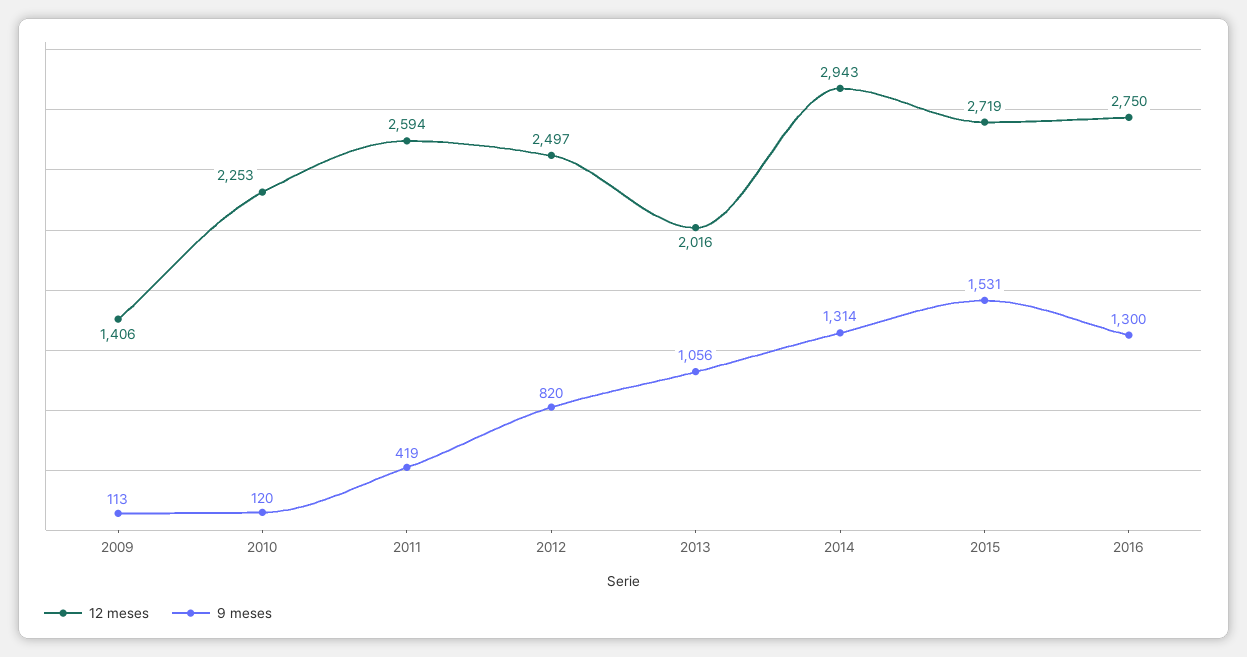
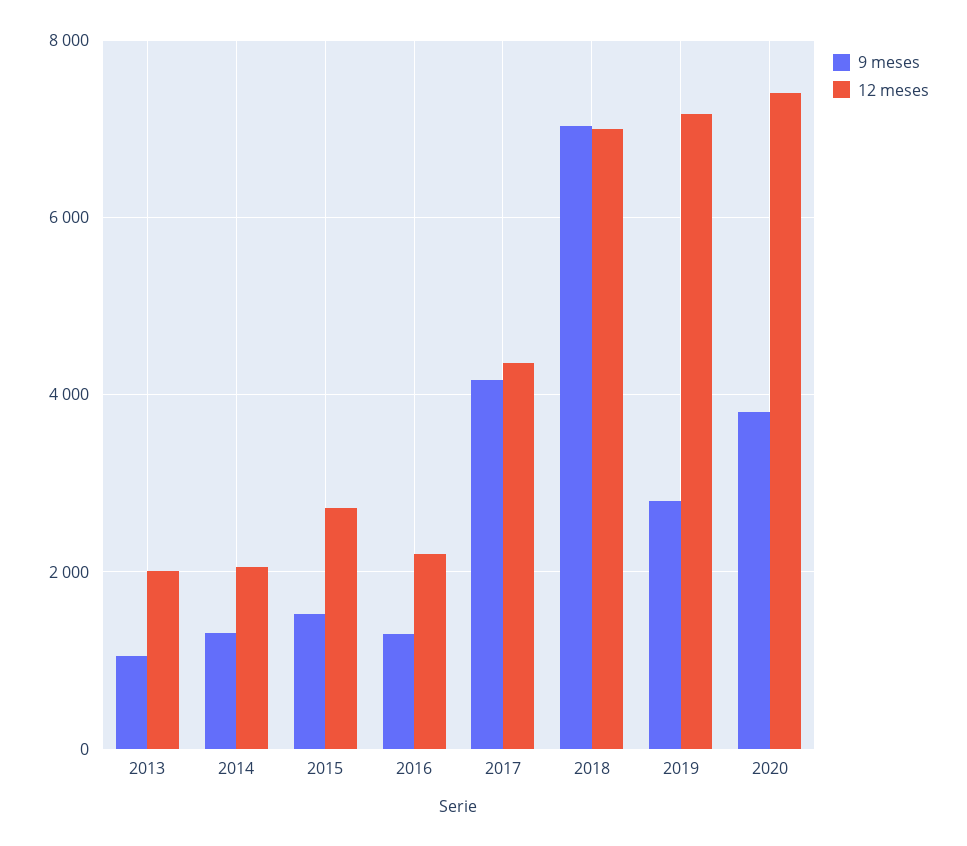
12 meses, 2009: 1406 -> none
9 meses, 2009: 113 -> none
12 meses, 2010: 2253 -> none
9 meses, 2010: 120 -> none
12 meses, 2011: 2594 -> none
9 meses, 2011: 419 -> none
12 meses, 2012: 2497 -> none
9 meses, 2012: 820 -> none
12 meses, 2014: 2943 -> 2000
12 meses, 2016: 2750 -> 2200
9 meses, 2017: none -> 4200
12 meses, 2017: none -> 4400
9 meses, 2018: none -> 7000
12 meses, 2018: none -> 7000
9 meses, 2019: none -> 2800
12 meses, 2019: none -> 7200
9 meses, 2020: none -> 3800
12 meses, 2020: none -> 7400

